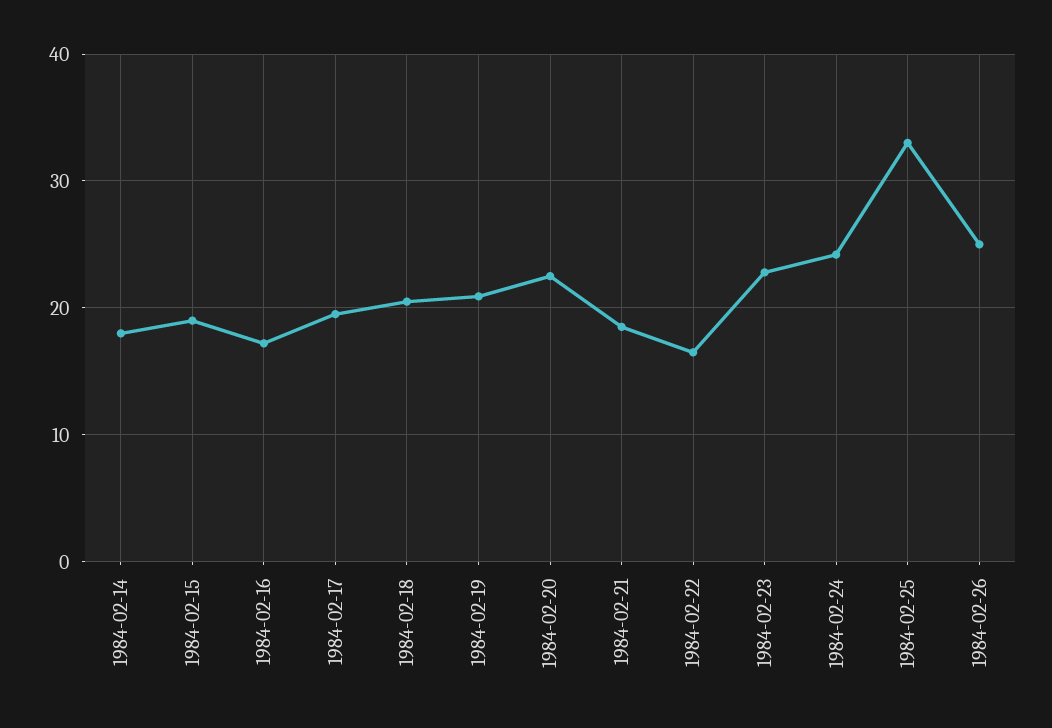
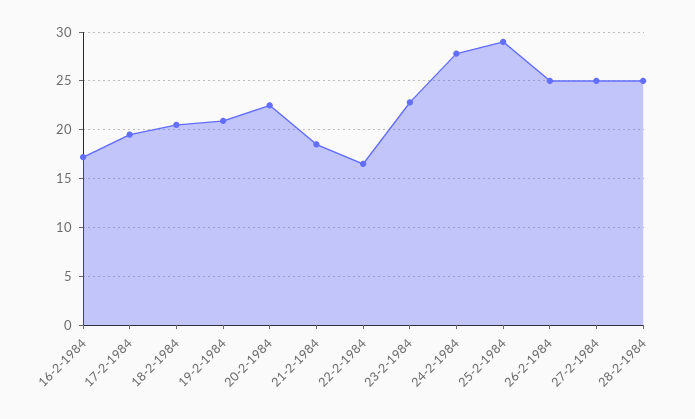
1984-02-14: 18 -> none
1984-02-15: 19 -> none
1984-02-24: 24 -> 28
1984-02-25: 33 -> 29
27-2-1984: none -> 25
28-2-1984: none -> 25

